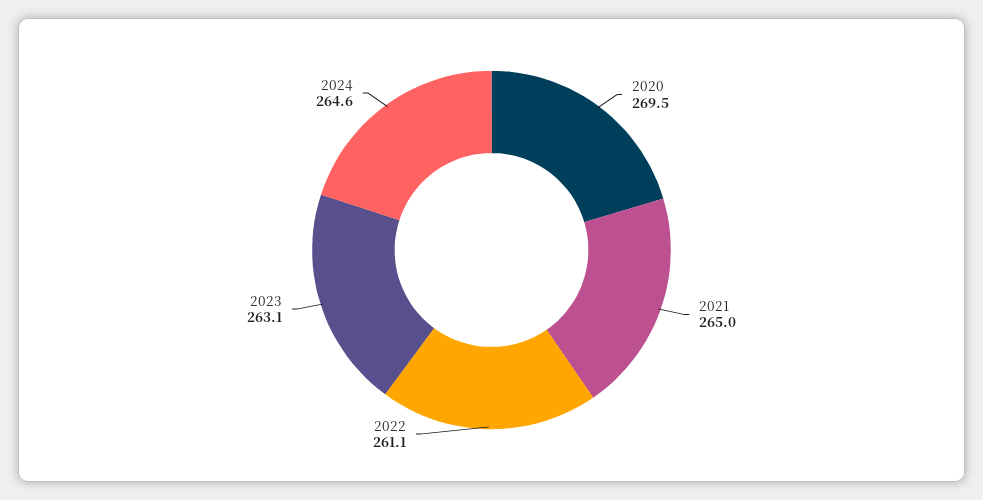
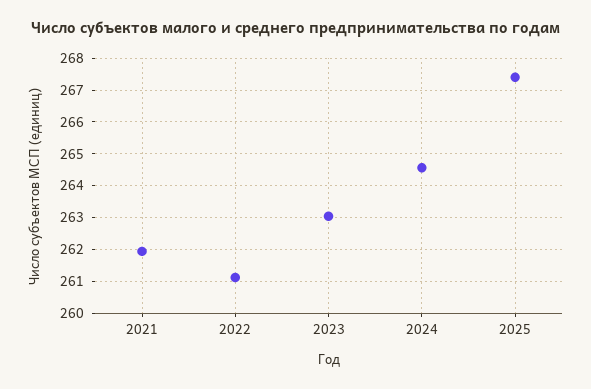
2020: 269.5 -> none
2021: 265 -> 262
2025: none -> 267.4

